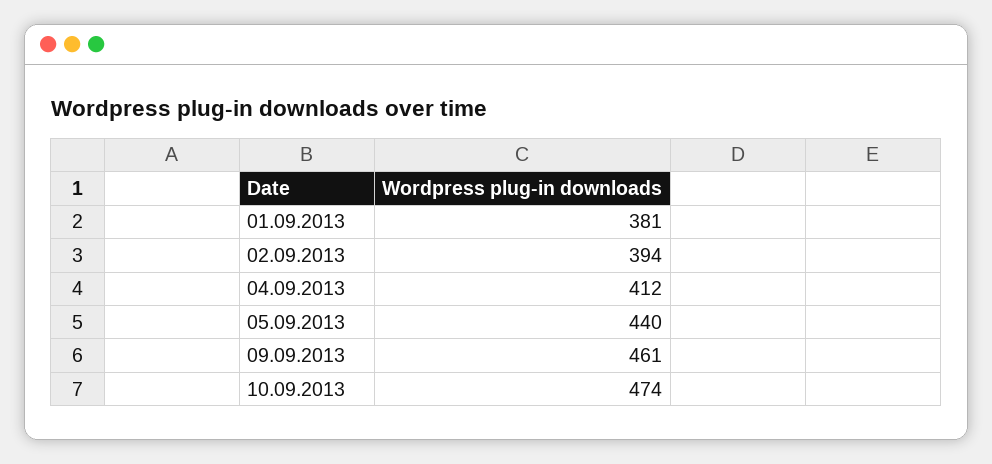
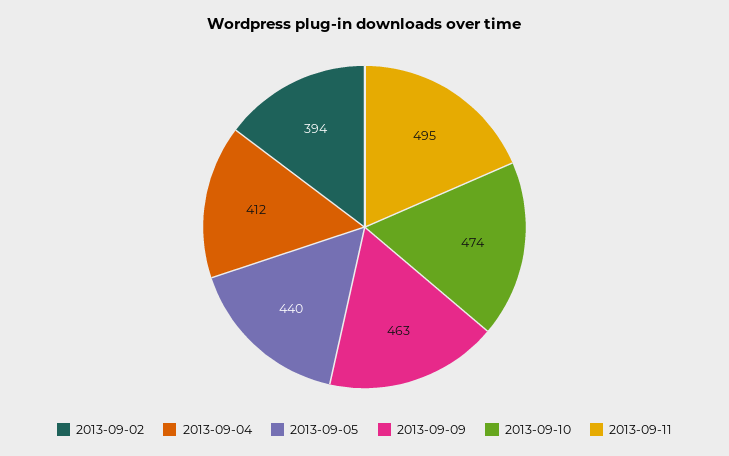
01.09.2013: 381 -> none
09.09.2013: 461 -> 463
2013-09-11: none -> 495

